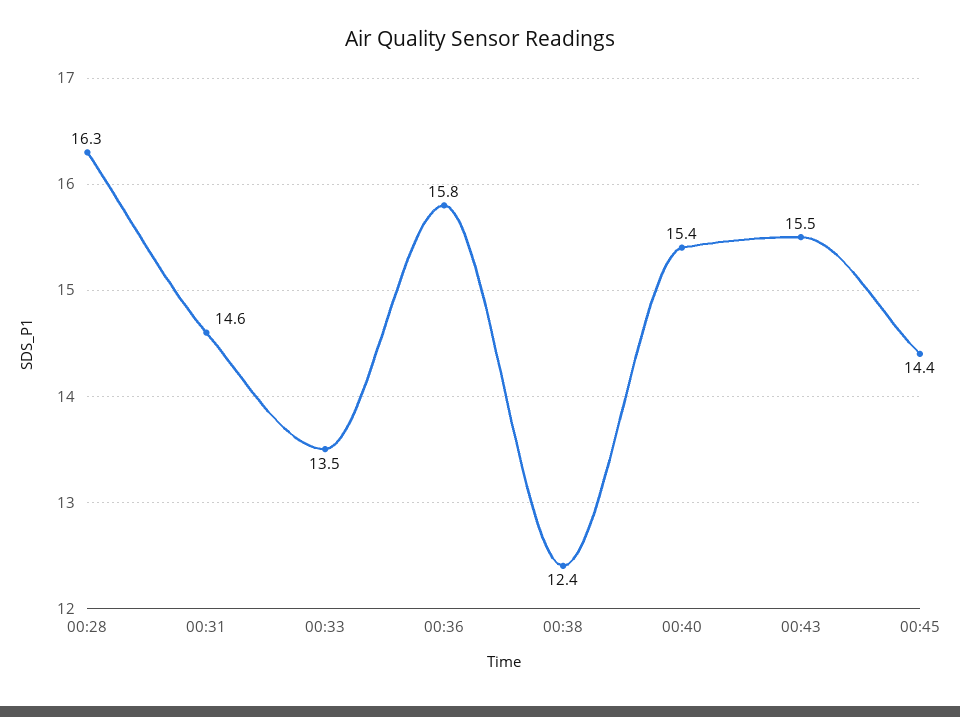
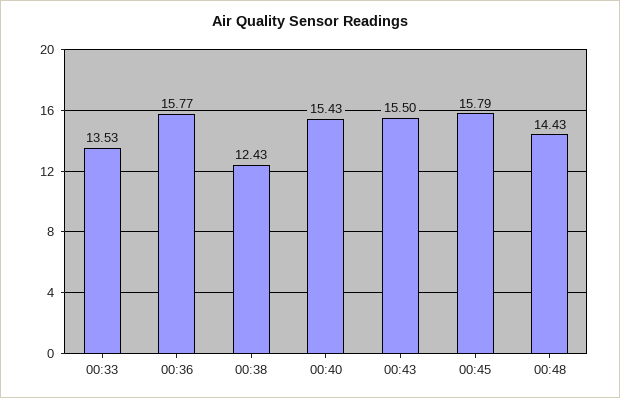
00:28: 16.3 -> none
00:31: 14.6 -> none
00:45: 14.4 -> 15.79
00:48: none -> 14.43

